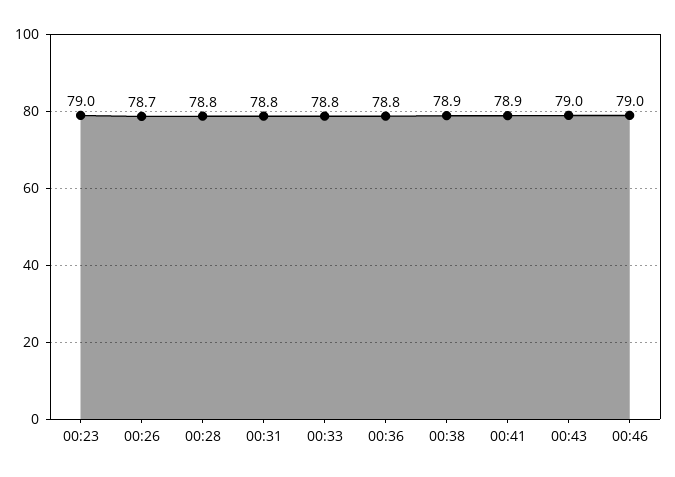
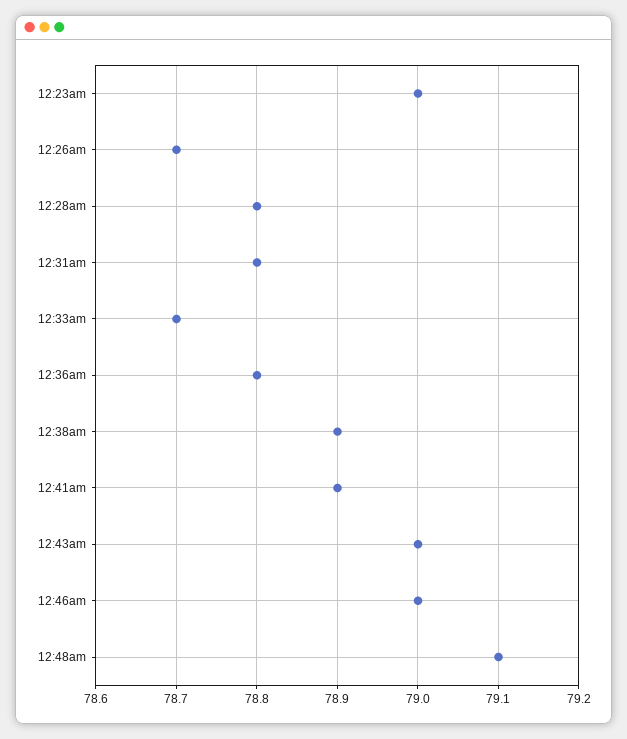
00:33: 78.8 -> 78.7
12:48am: none -> 79.1

